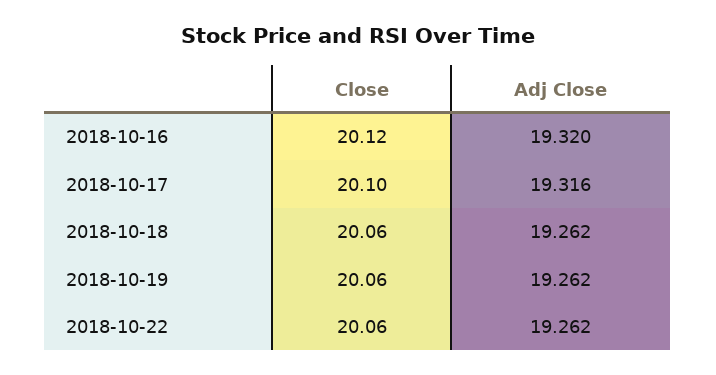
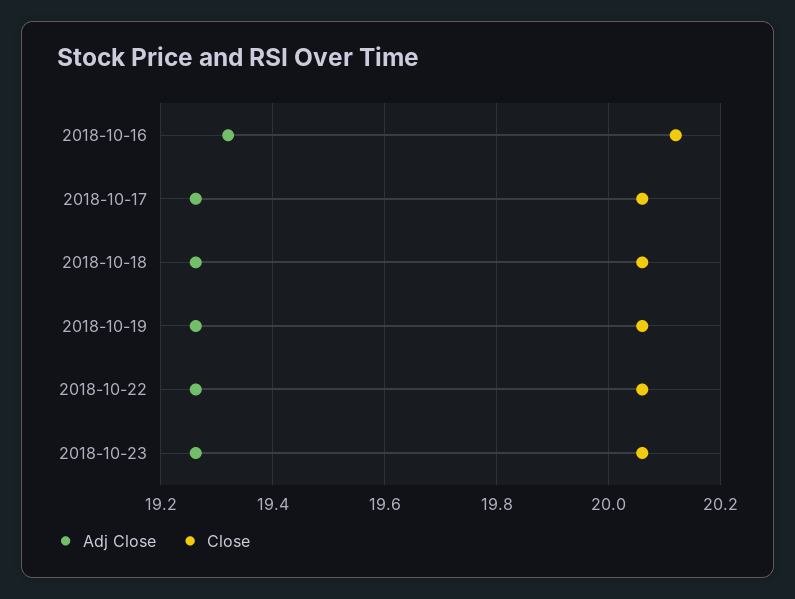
Close, 2018-10-17: 20.1 -> 20.06
Adj Close, 2018-10-17: 19.316 -> 19.26
Adj Close, 2018-10-23: none -> 19.26
Close, 2018-10-23: none -> 20.06

